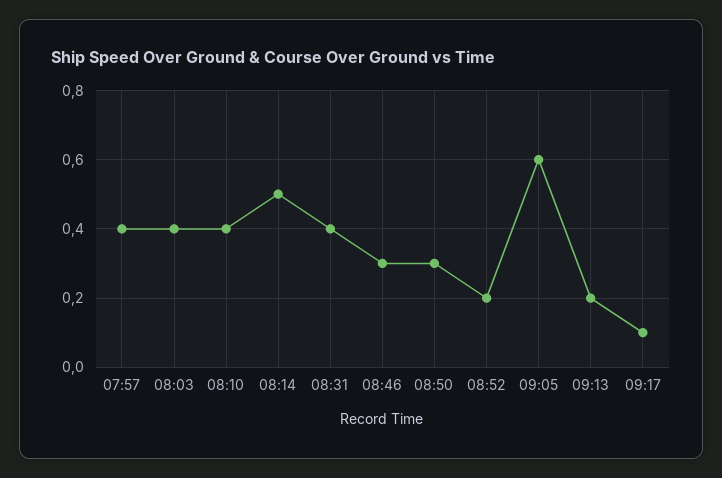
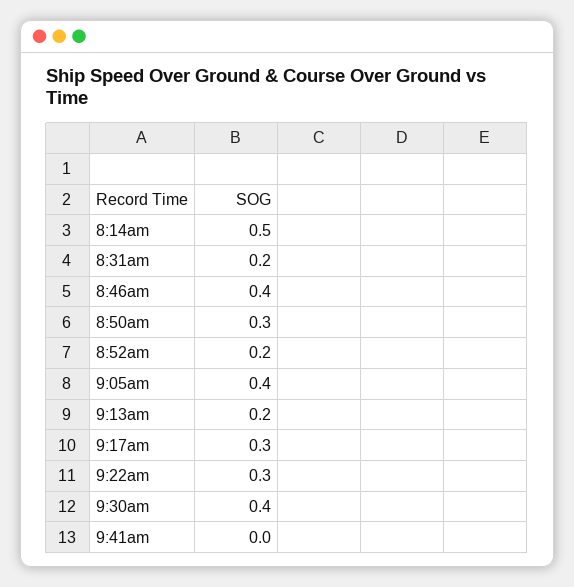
07:57: 0.4 -> none
08:03: 0.4 -> none
08:10: 0.4 -> none
08:31: 0.4 -> 0.2
08:46: 0.3 -> 0.4
09:05: 0.6 -> 0.4
09:17: 0.1 -> 0.3
9:22am: none -> 0.3
9:30am: none -> 0.4
9:41am: none -> 0

